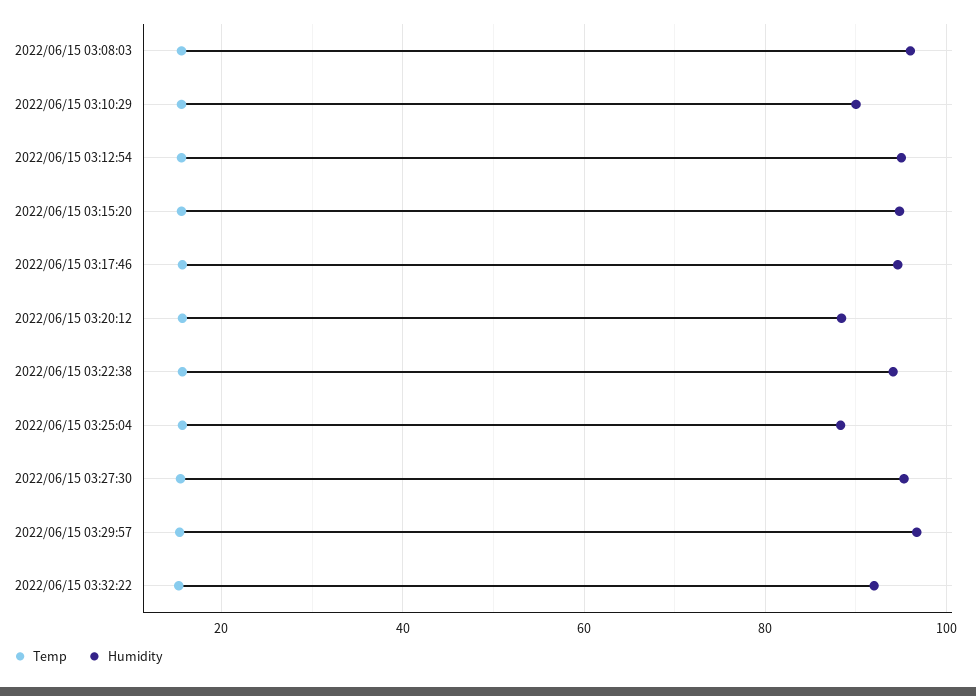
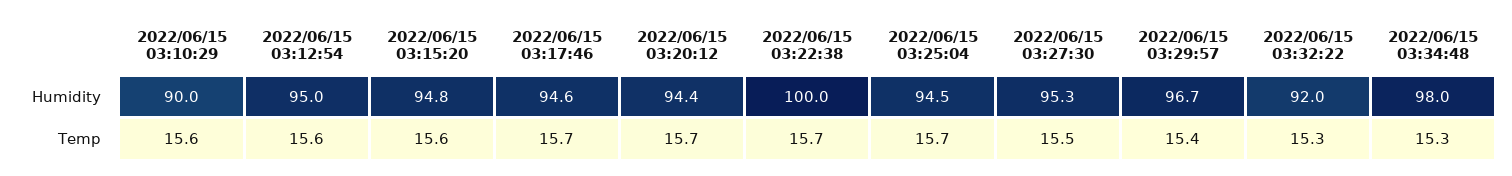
Temp, 2022/06/15 03:08:03: 16 -> none
Humidity, 2022/06/15 03:08:03: 96 -> none
Humidity, 2022/06/15 03:20:12: 88 -> 94.4
Humidity, 2022/06/15 03:22:38: 94 -> 100
Humidity, 2022/06/15 03:25:04: 88 -> 94.5
Humidity, 2022/06/15 03:34:48: none -> 98
Temp, 2022/06/15 03:34:48: none -> 15.3

